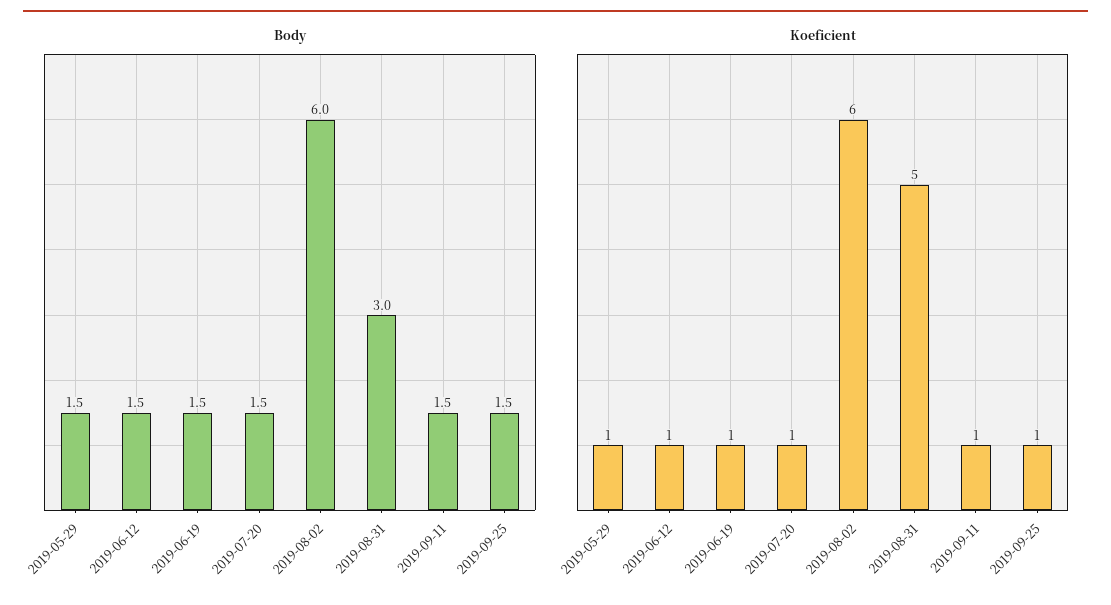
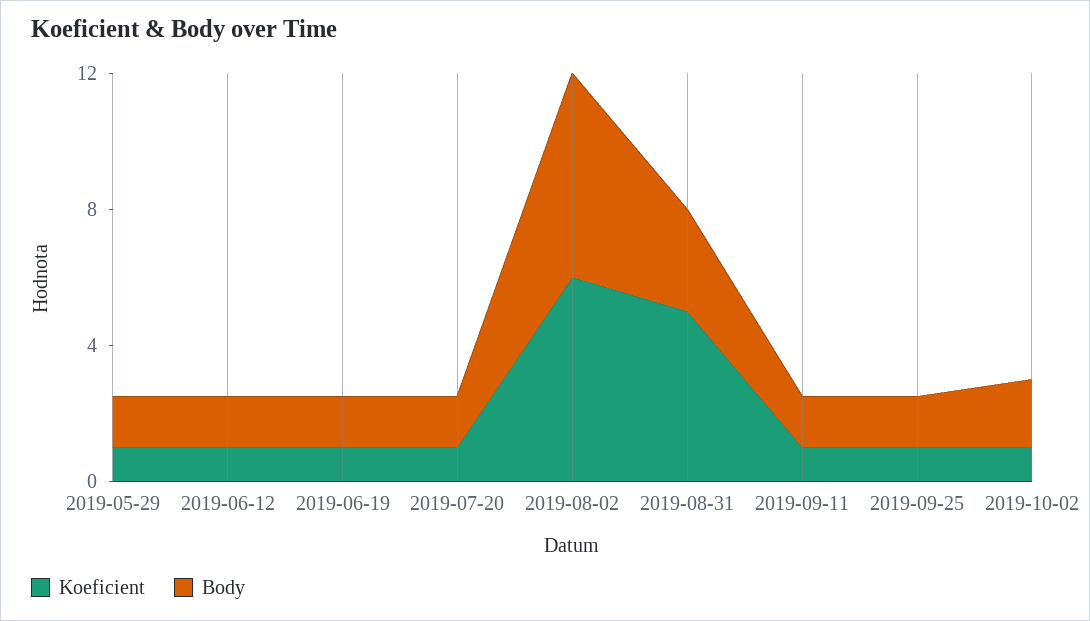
Koeficient, 2019-10-02: none -> 1
Body, 2019-10-02: none -> 2

